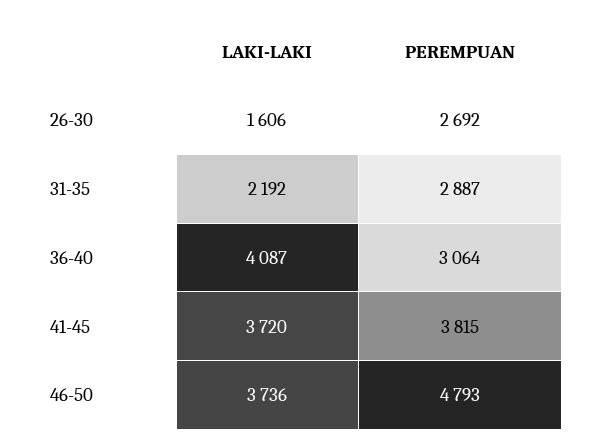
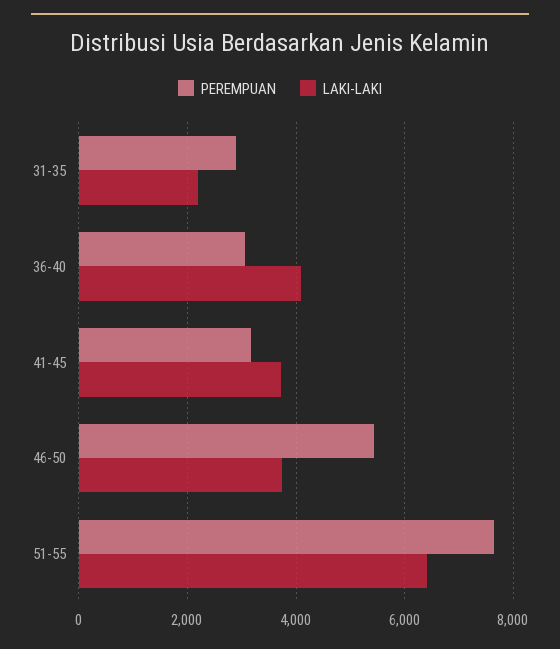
LAKI-LAKI, 26-30: 1606 -> none
PEREMPUAN, 26-30: 2692 -> none
PEREMPUAN, 41-45: 3815 -> 3200
PEREMPUAN, 46-50: 4793 -> 5400
PEREMPUAN, 51-55: none -> 7600
LAKI-LAKI, 51-55: none -> 6400

